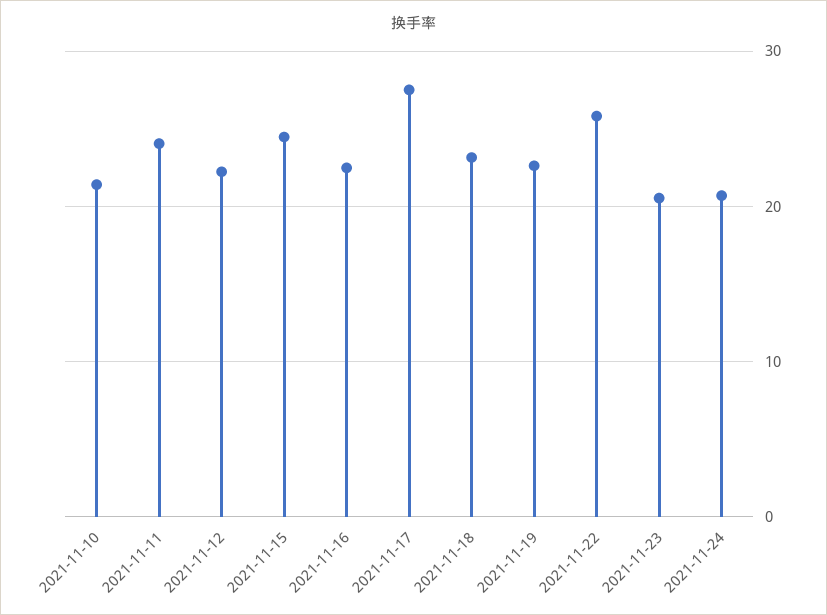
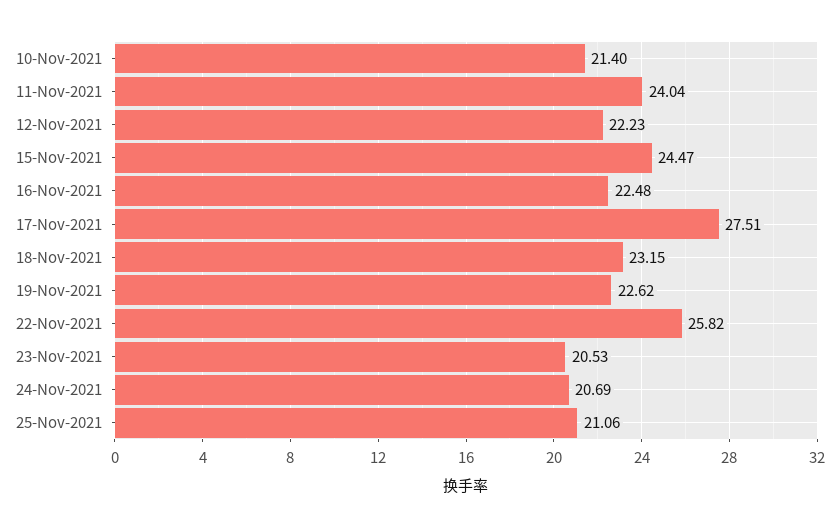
25-Nov-2021: none -> 21.06

